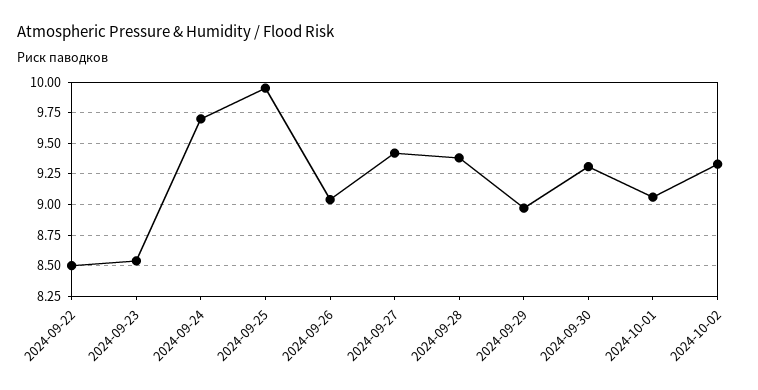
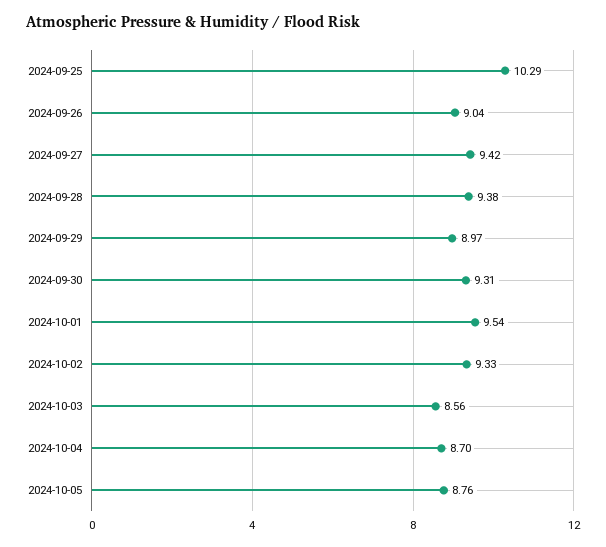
2024-09-22: 8.5 -> none
2024-09-23: 8.55 -> none
2024-09-24: 9.7 -> none
2024-09-25: 9.95 -> 10.29
2024-10-01: 9.05 -> 9.54
2024-10-03: none -> 8.56
2024-10-04: none -> 8.7
2024-10-05: none -> 8.76

